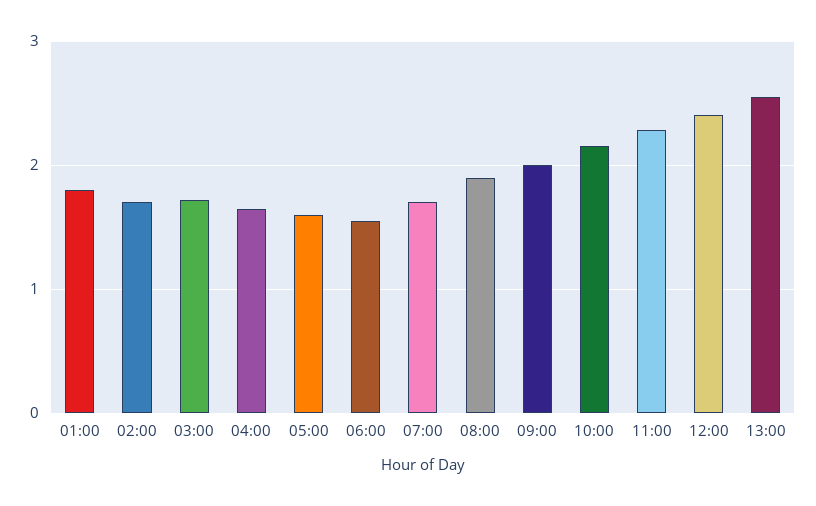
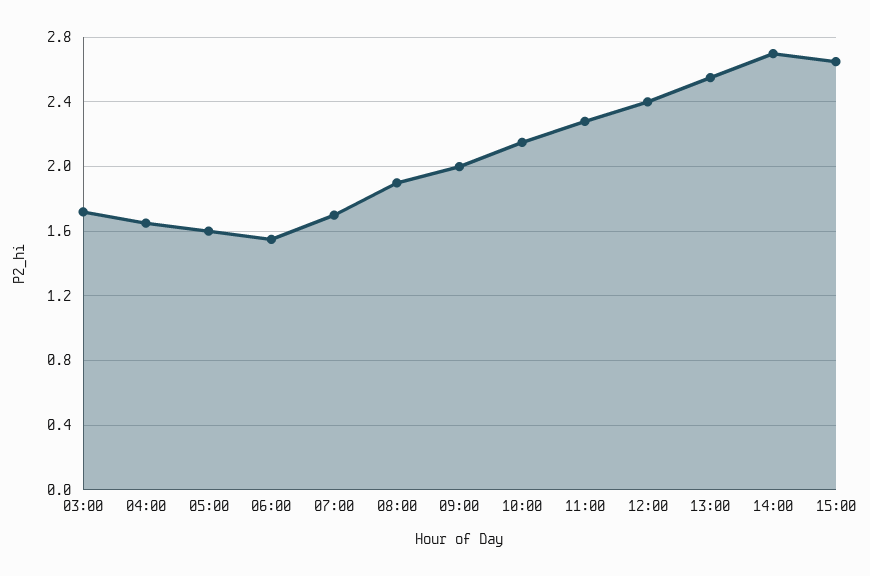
01:00: 1.8 -> none
02:00: 1.7 -> none
14:00: none -> 2.7
15:00: none -> 2.65

